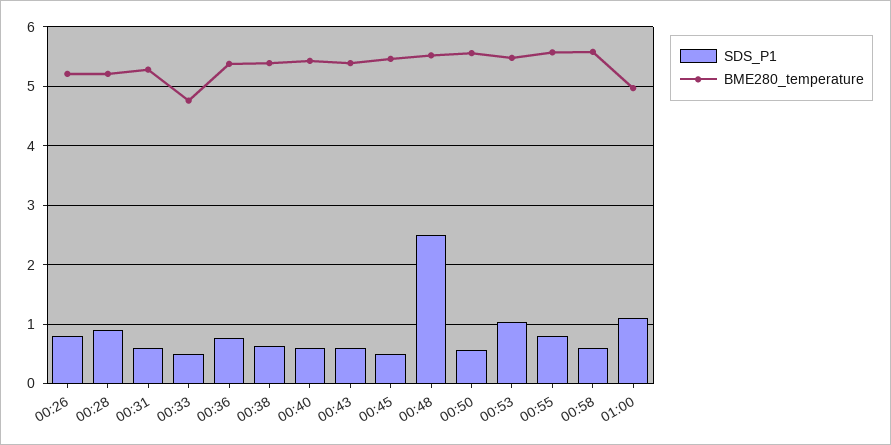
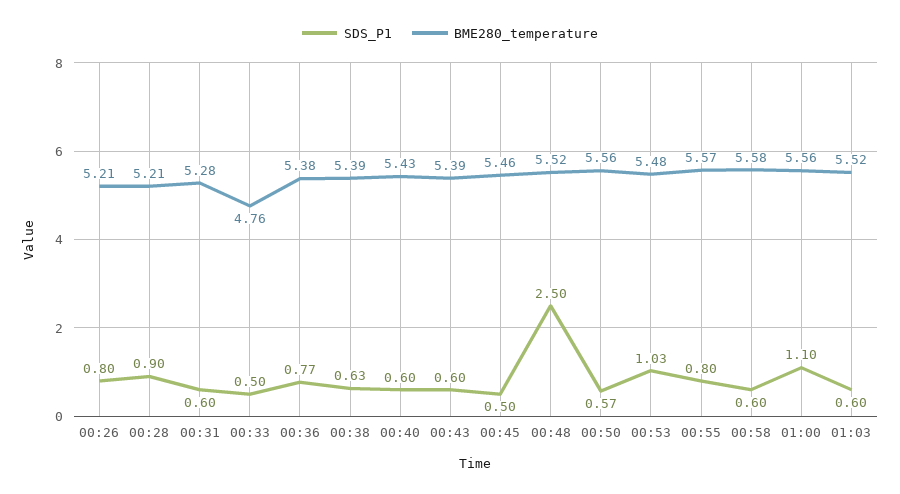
BME280_temperature, 01:00: 5 -> 5.56
SDS_P1, 01:03: none -> 0.6
BME280_temperature, 01:03: none -> 5.52

